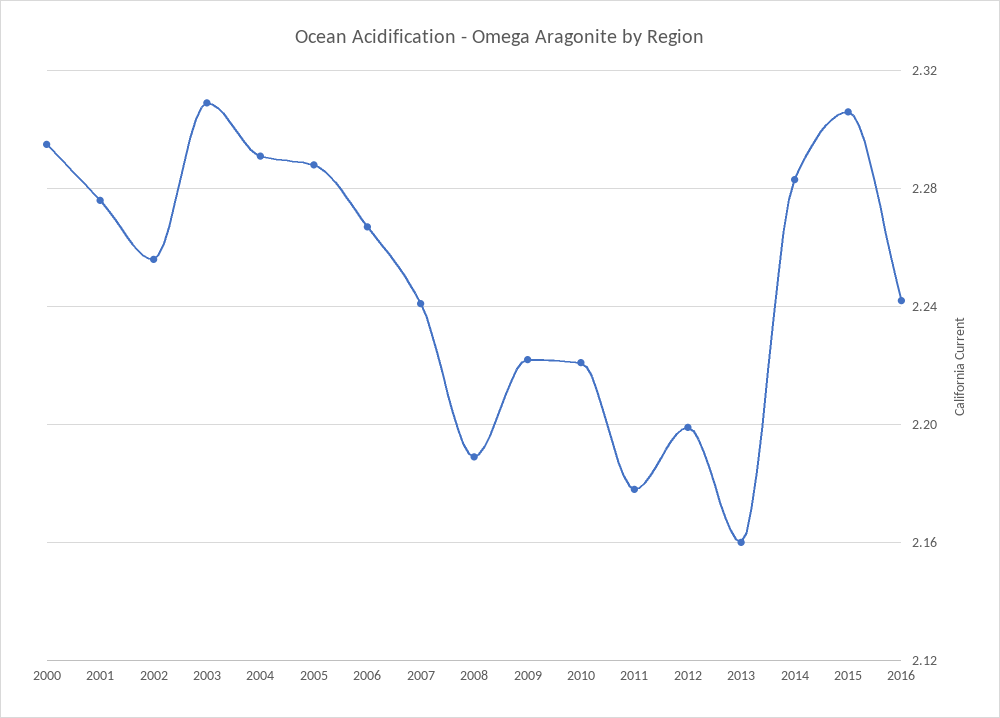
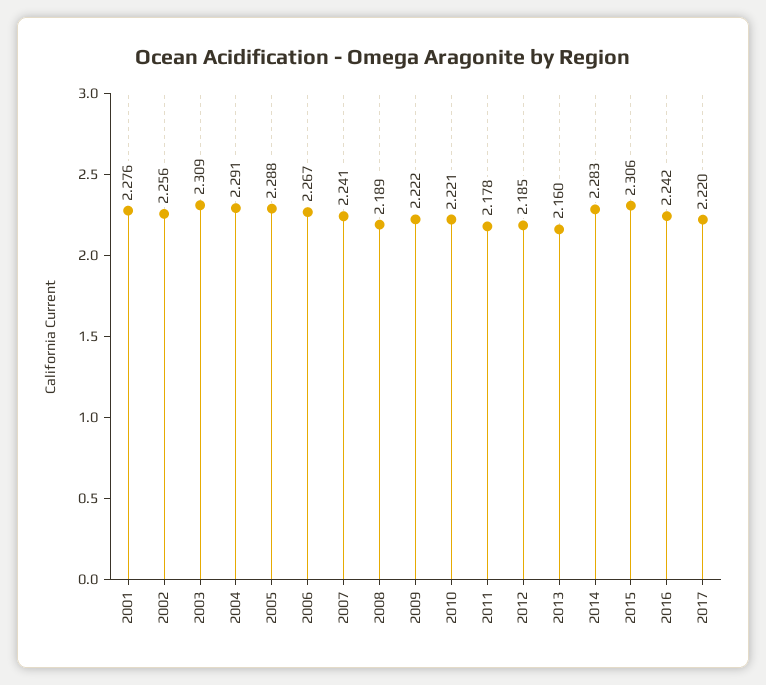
2000: 2.295 -> none
2012: 2.2 -> 2.185
2017: none -> 2.22

